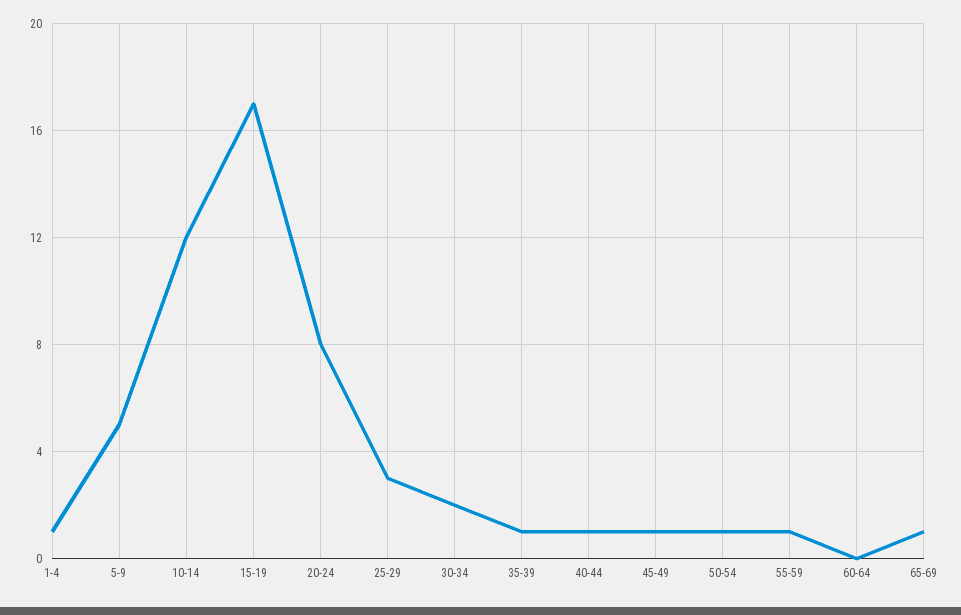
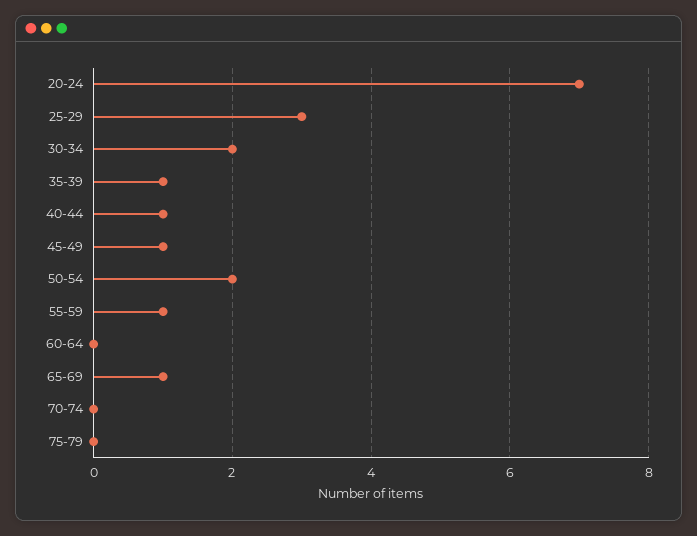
1-4: 1 -> none
5-9: 5 -> none
10-14: 12 -> none
15-19: 17 -> none
20-24: 8 -> 7
50-54: 1 -> 2
70-74: none -> 0
75-79: none -> 0

